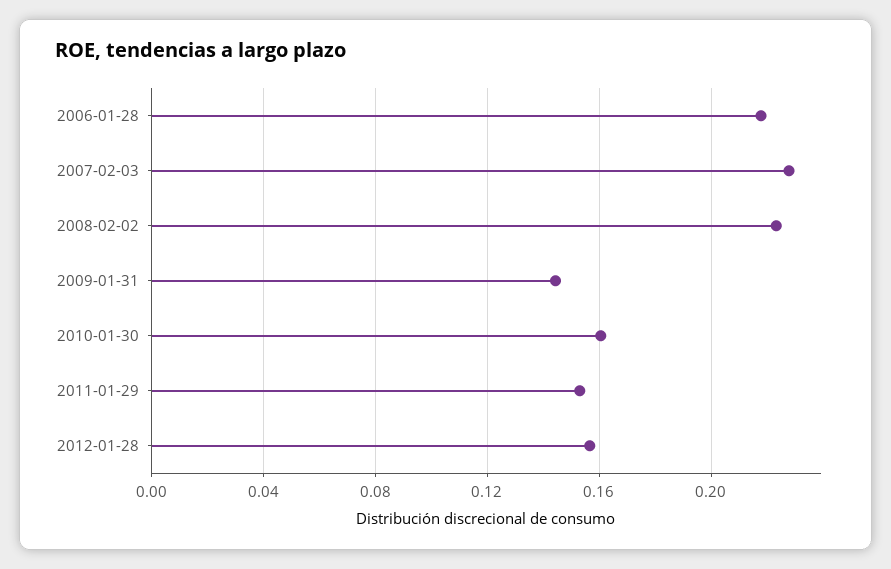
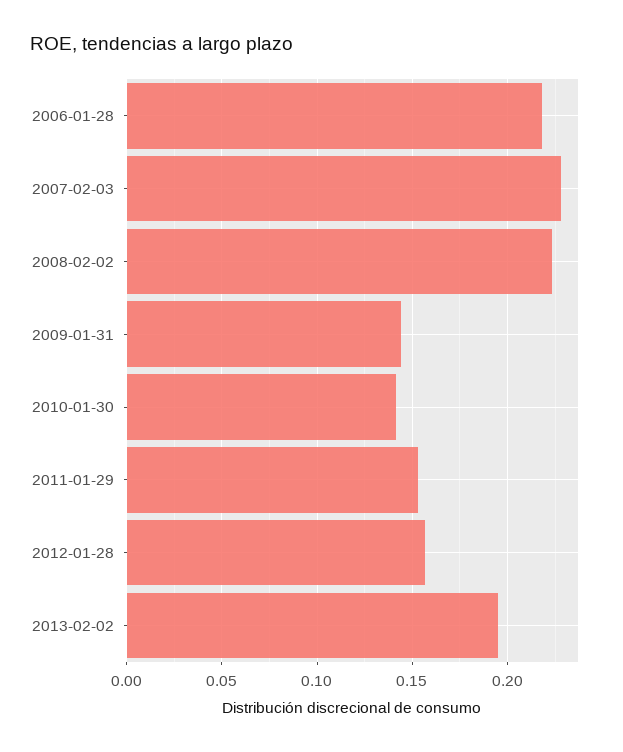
2010-01-30: 0.16 -> 0.14
2013-02-02: none -> 0.195

